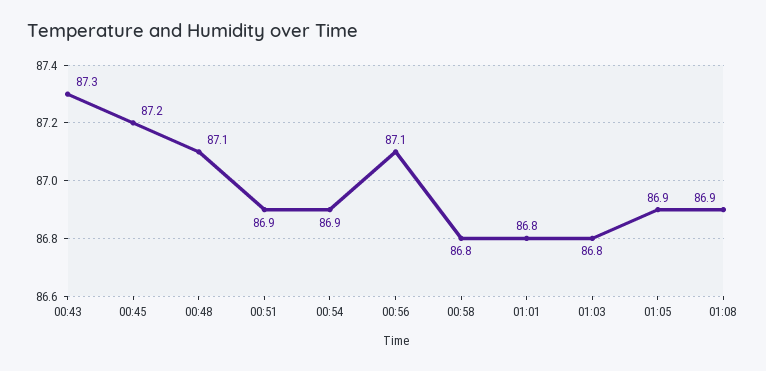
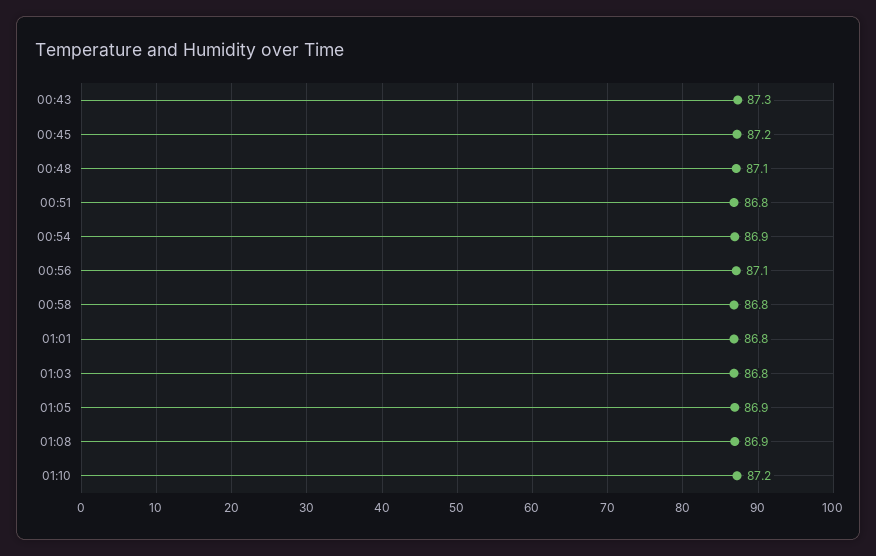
00:51: 86.9 -> 86.8
01:10: none -> 87.2

